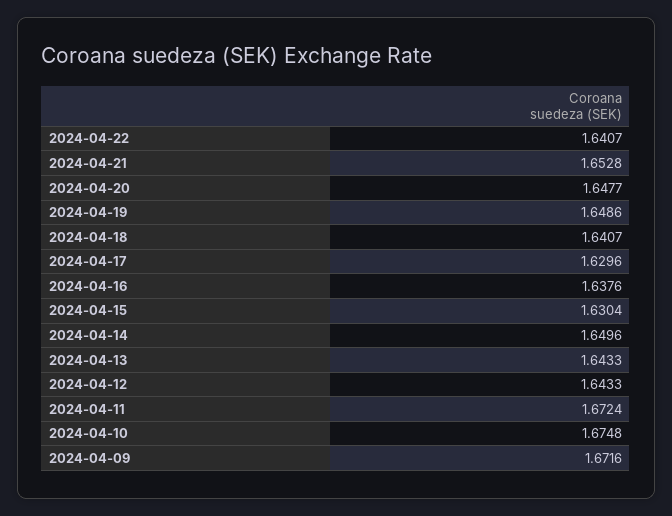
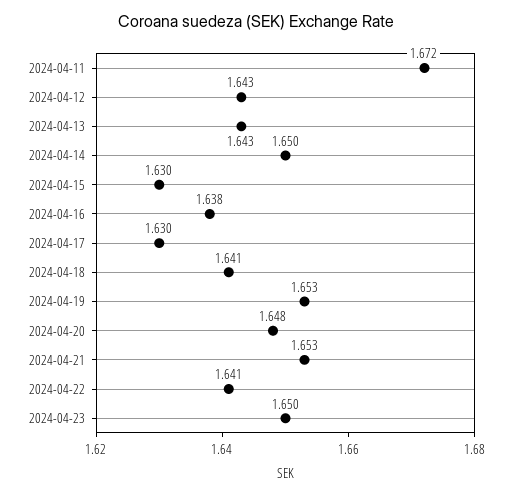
2024-04-19: 1.6486 -> 1.653
2024-04-10: 1.6748 -> none
2024-04-09: 1.6716 -> none
2024-04-23: none -> 1.65

